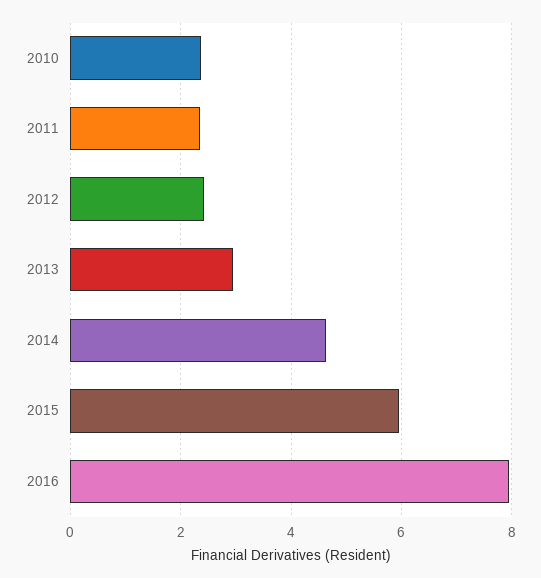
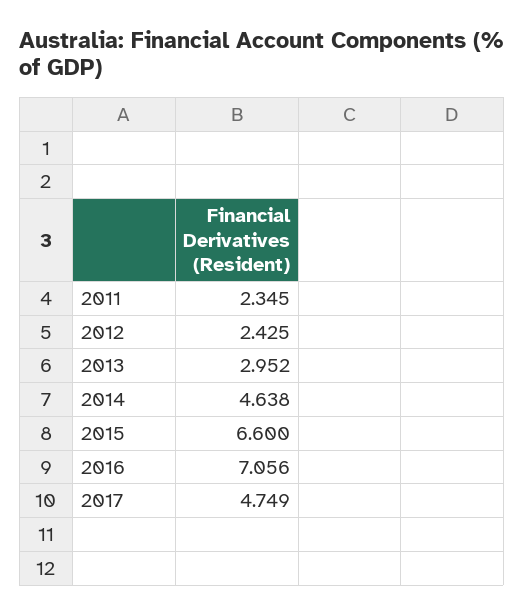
2010: 2.4 -> none
2015: 6 -> 6.6
2016: 8 -> 7.056
2017: none -> 4.749

